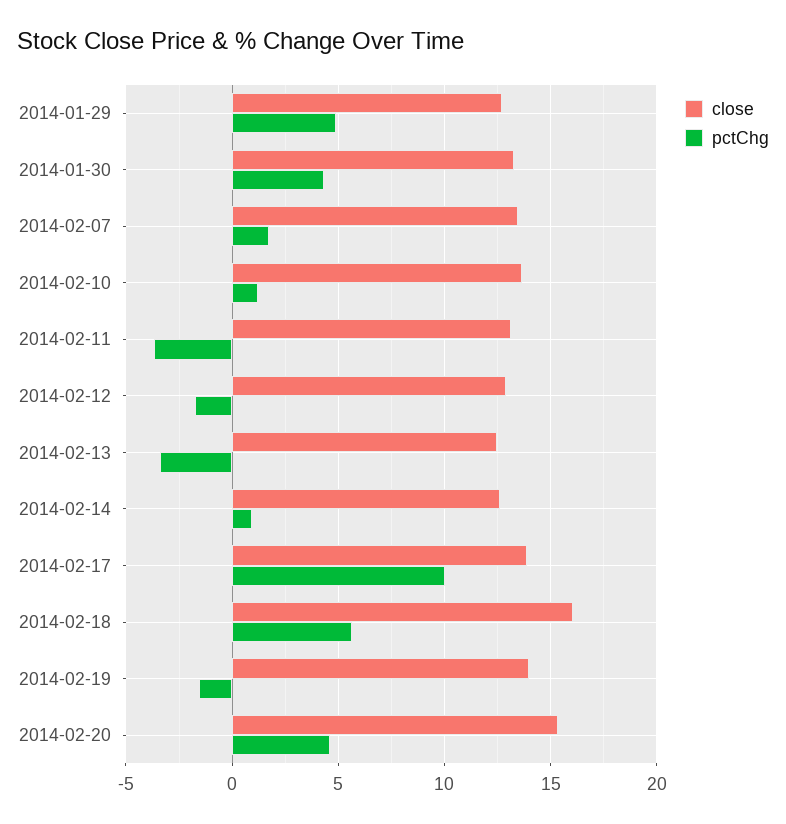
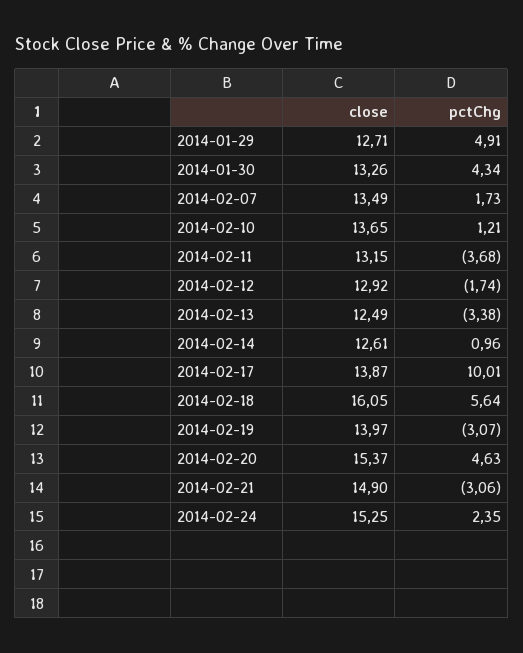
pctChg, 2014-02-19: -1.5 -> -3.07
close, 2014-02-21: none -> 14.9
pctChg, 2014-02-21: none -> -3.06
close, 2014-02-24: none -> 15.25
pctChg, 2014-02-24: none -> 2.35

